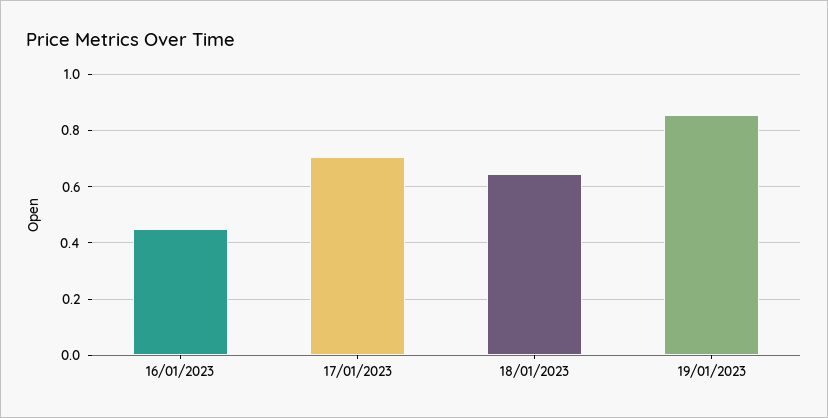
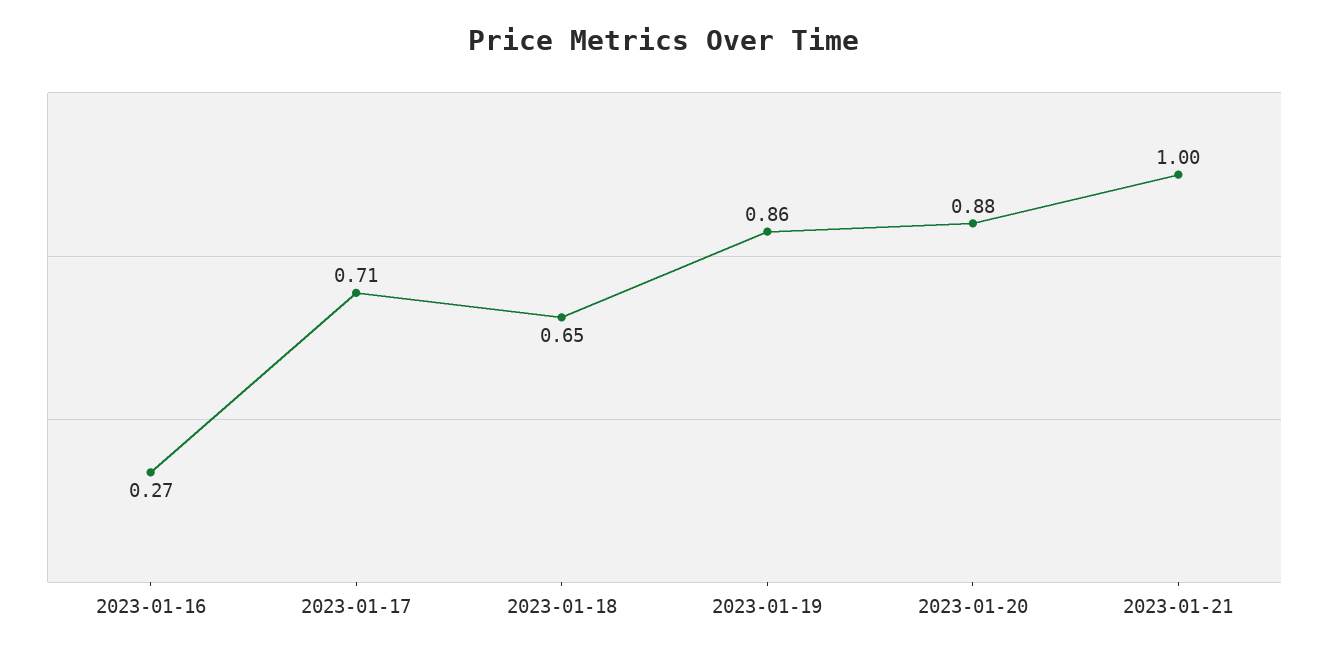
16/01/2023: 0.45 -> 0.27
2023-01-20: none -> 0.88
2023-01-21: none -> 1

